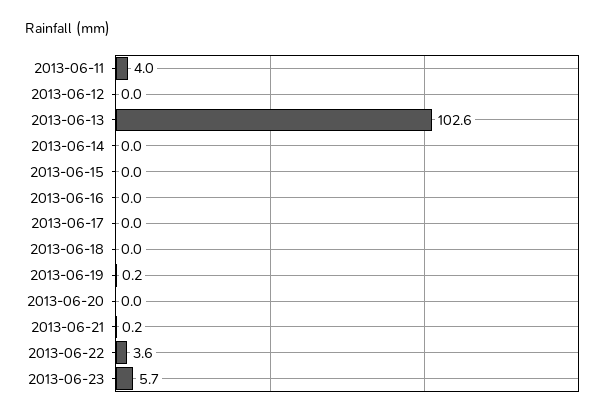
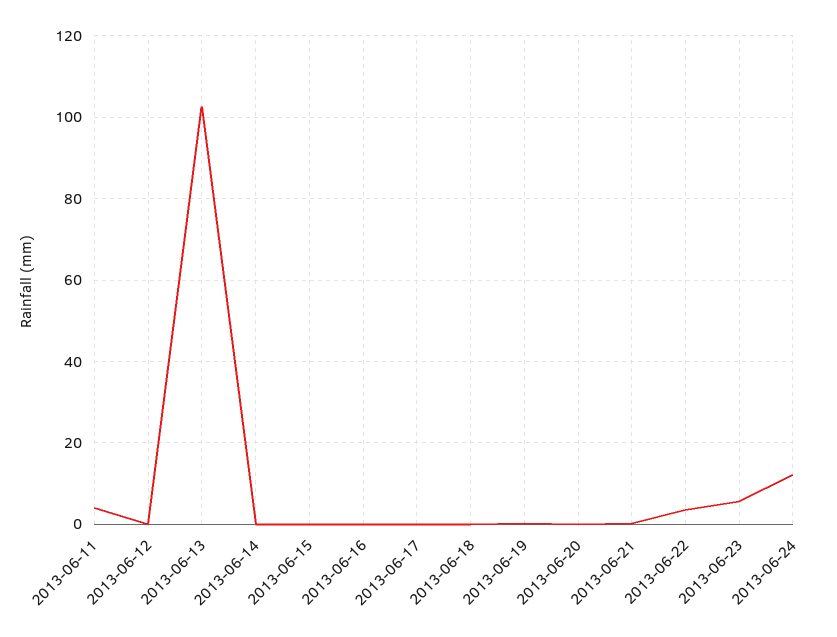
2013-06-24: none -> 12

